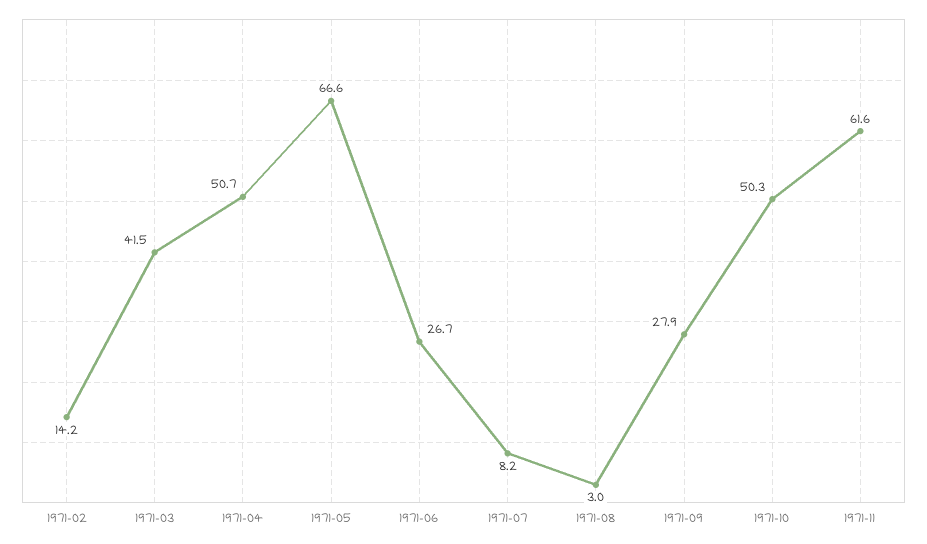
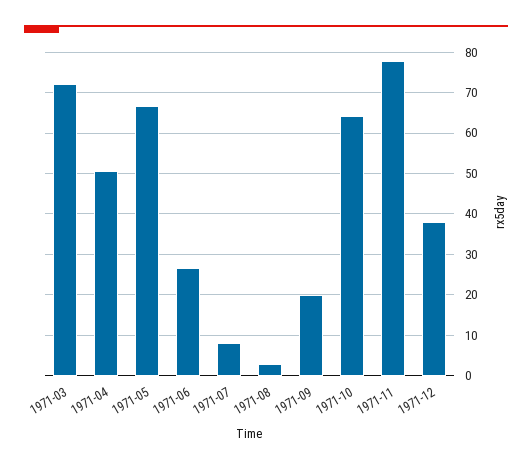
1971-02: 14.2 -> none
1971-03: 41.5 -> 72
1971-09: 27.9 -> 20
1971-10: 50.3 -> 64
1971-11: 61.6 -> 78
1971-12: none -> 38

